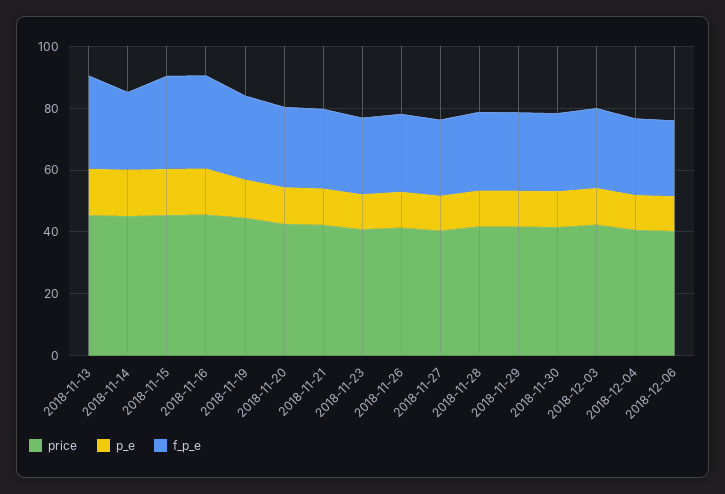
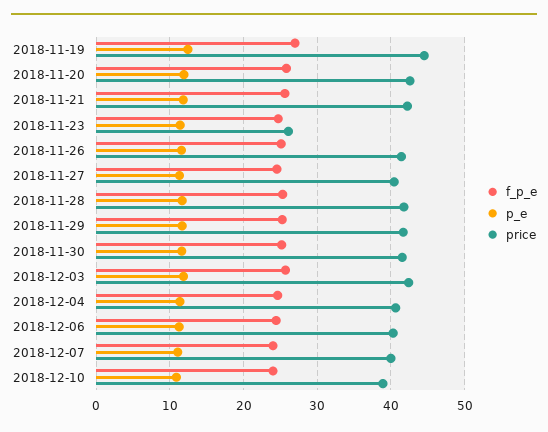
price, 2018-11-13: 45 -> none
p_e, 2018-11-13: 15 -> none
f_p_e, 2018-11-13: 30 -> none
price, 2018-11-14: 45 -> none
p_e, 2018-11-14: 15 -> none
f_p_e, 2018-11-14: 25 -> none
price, 2018-11-15: 45 -> none
p_e, 2018-11-15: 15 -> none
f_p_e, 2018-11-15: 30 -> none
price, 2018-11-16: 45 -> none
p_e, 2018-11-16: 15 -> none
f_p_e, 2018-11-16: 30 -> none
price, 2018-11-23: 40 -> 26
f_p_e, 2018-12-07: none -> 24
p_e, 2018-12-07: none -> 11
price, 2018-12-07: none -> 40
f_p_e, 2018-12-10: none -> 24
p_e, 2018-12-10: none -> 11
price, 2018-12-10: none -> 39

